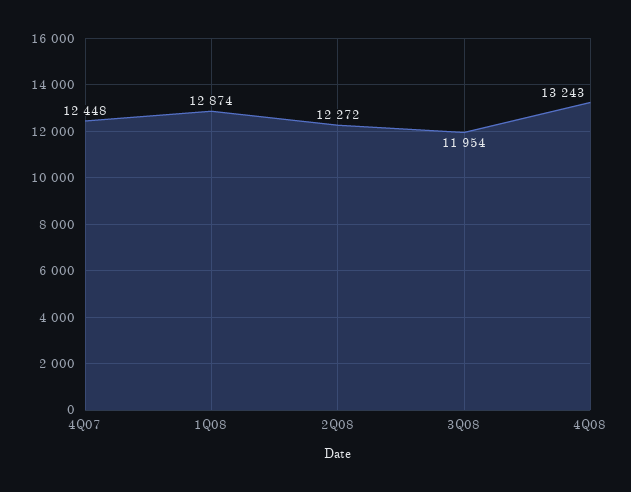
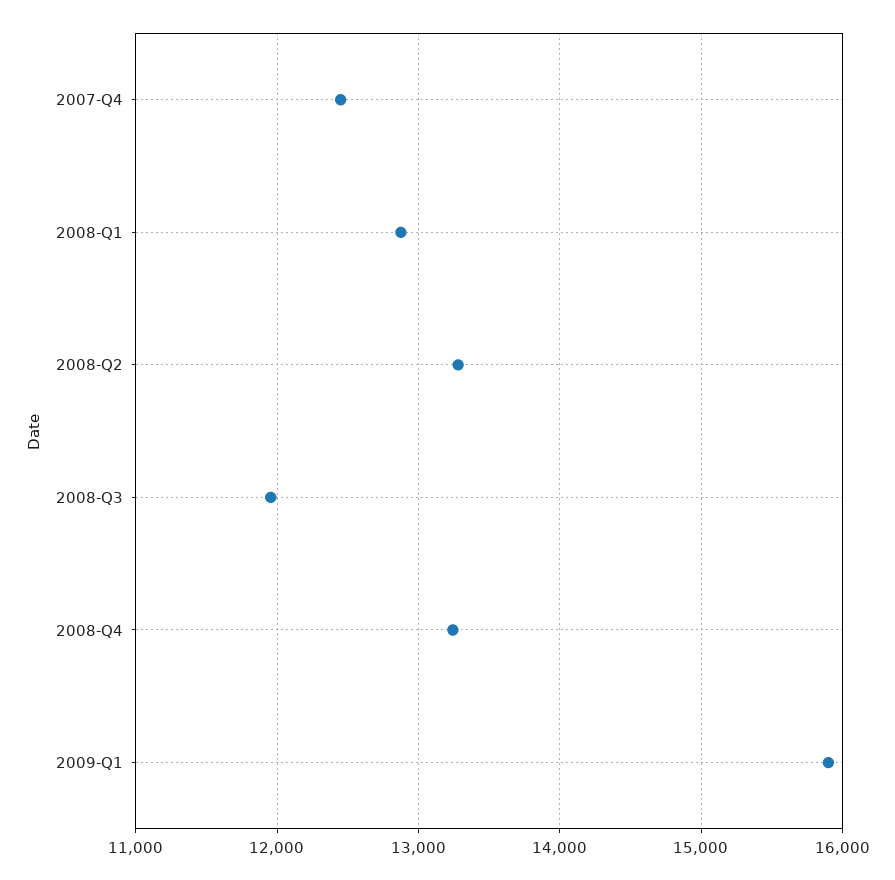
2Q08: 12272 -> 13300
2009-Q1: none -> 15900

